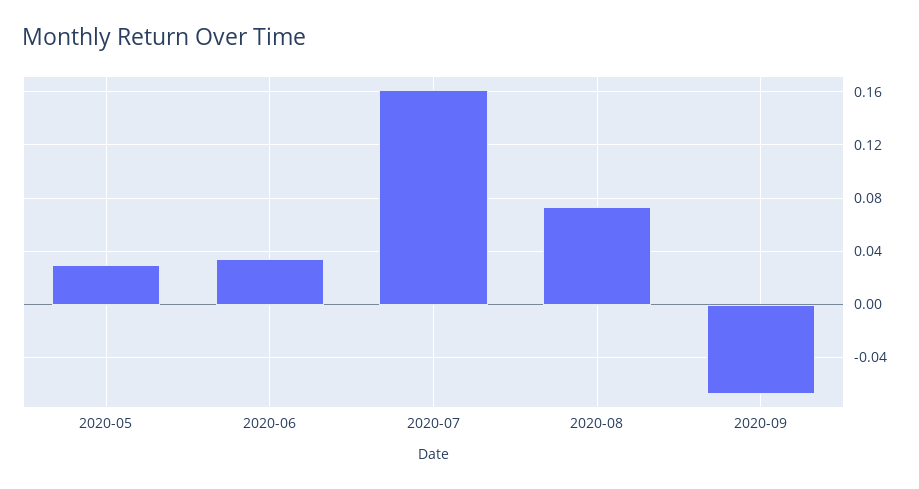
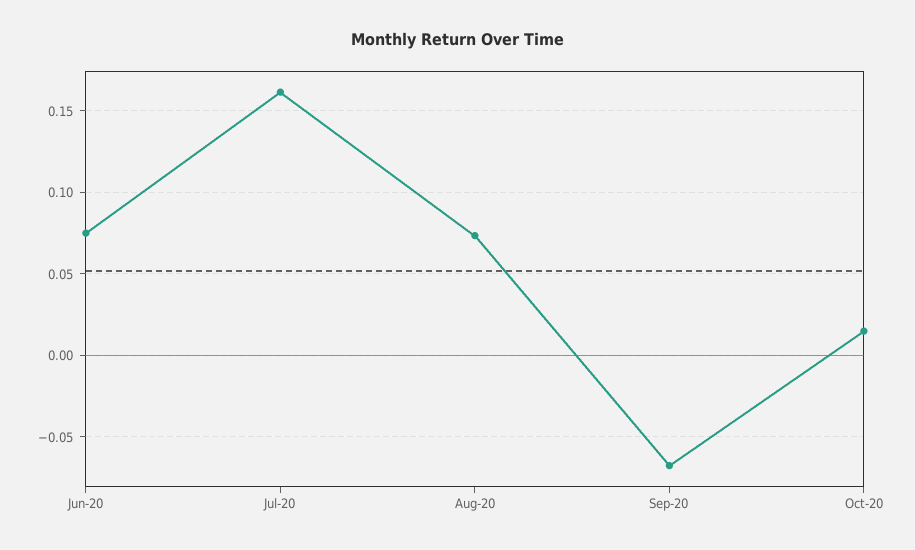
2020-05: 0.03 -> none
2020-06: 0.035 -> 0.075
Oct-20: none -> 0.015

